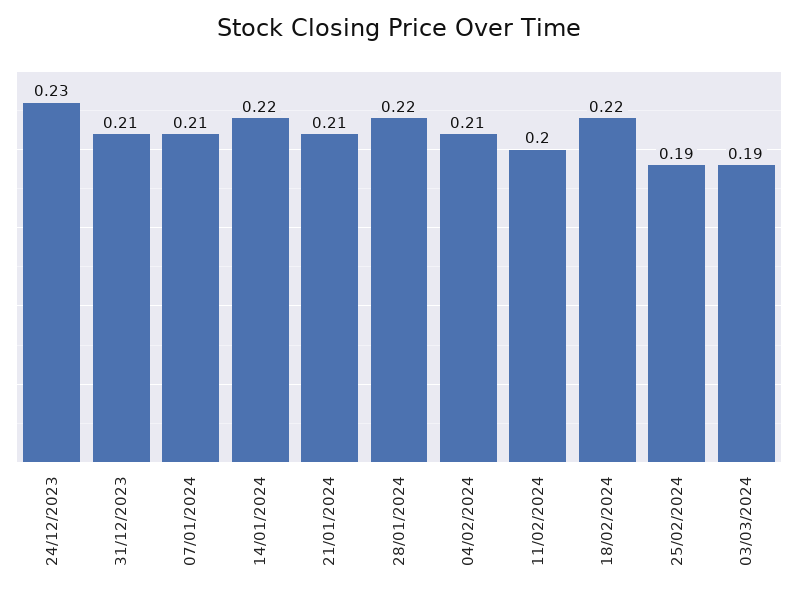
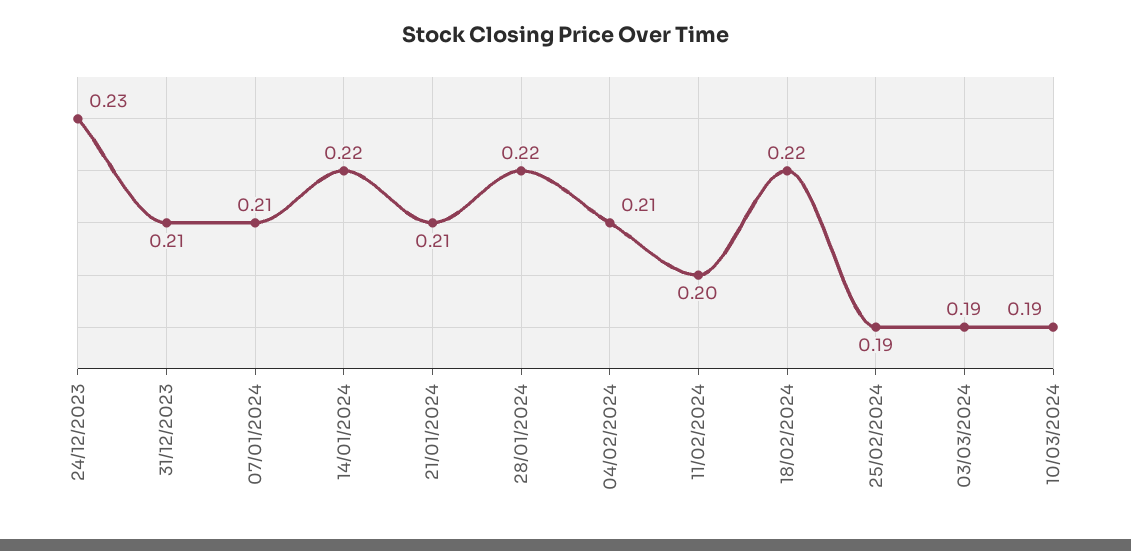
10/03/2024: none -> 0.19

